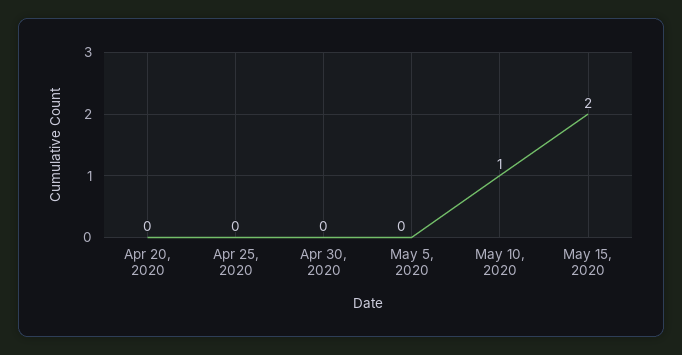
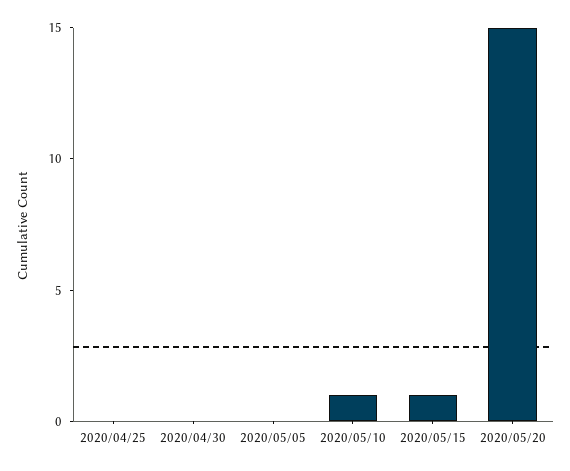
Apr 20, 2020: 0 -> none
May 15, 2020: 2 -> 1
2020/05/20: none -> 15

